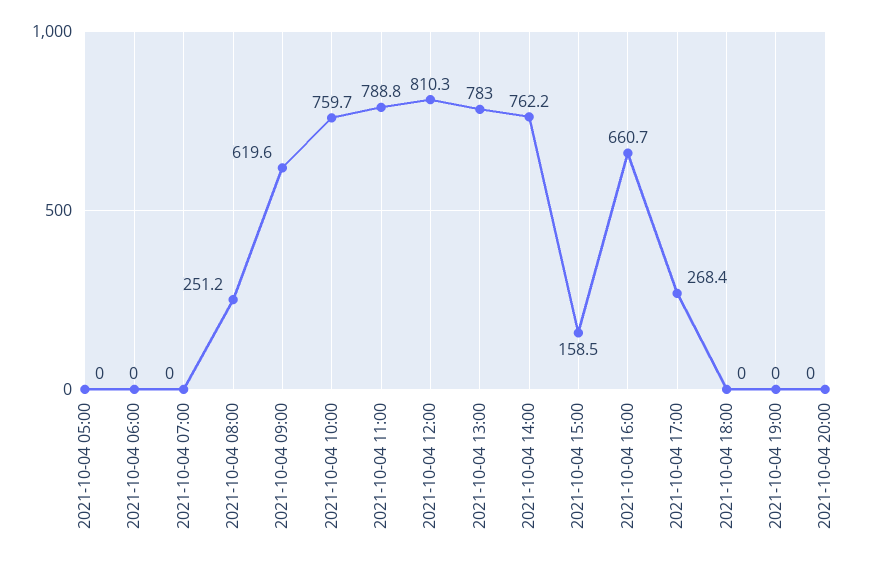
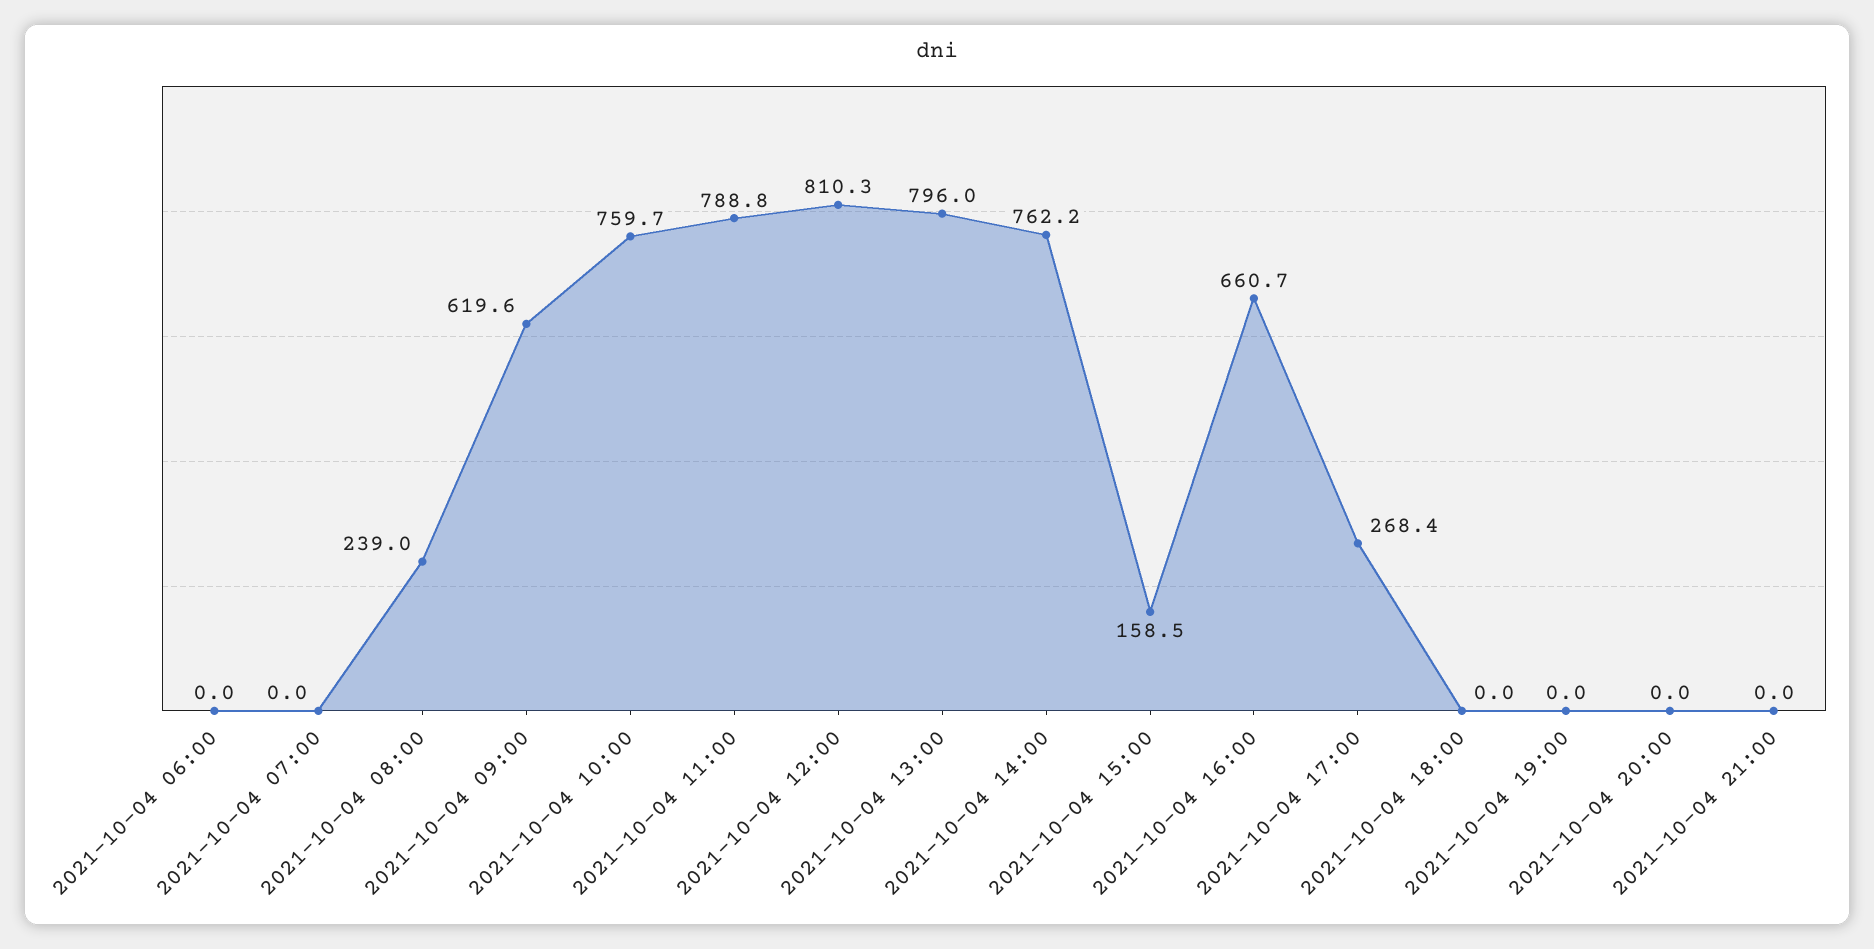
2021-10-04 05:00: 0 -> none
2021-10-04 08:00: 251.2 -> 239
2021-10-04 13:00: 783 -> 796
2021-10-04 21:00: none -> 0

